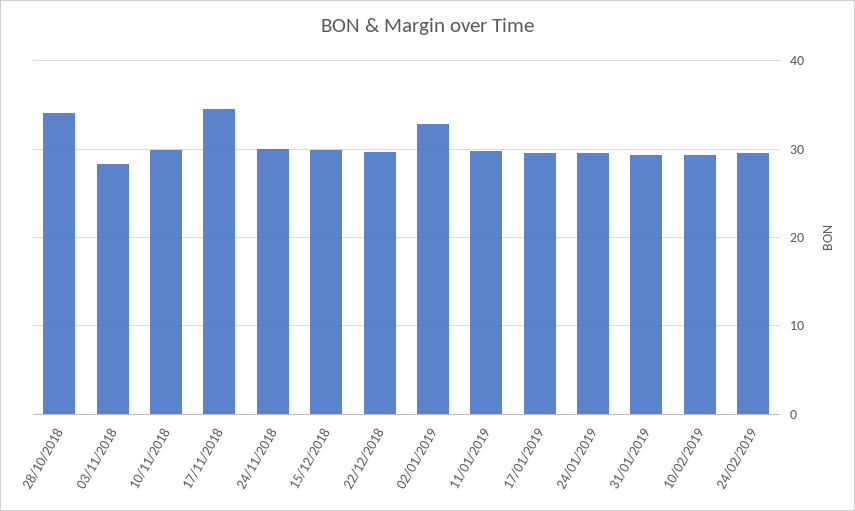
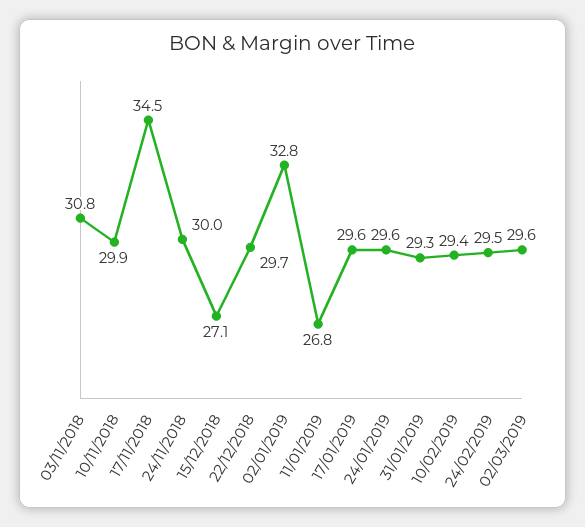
28/10/2018: 34 -> none
03/11/2018: 28 -> 30.8
15/12/2018: 30 -> 27.1
11/01/2019: 30 -> 26.8
02/03/2019: none -> 29.6

